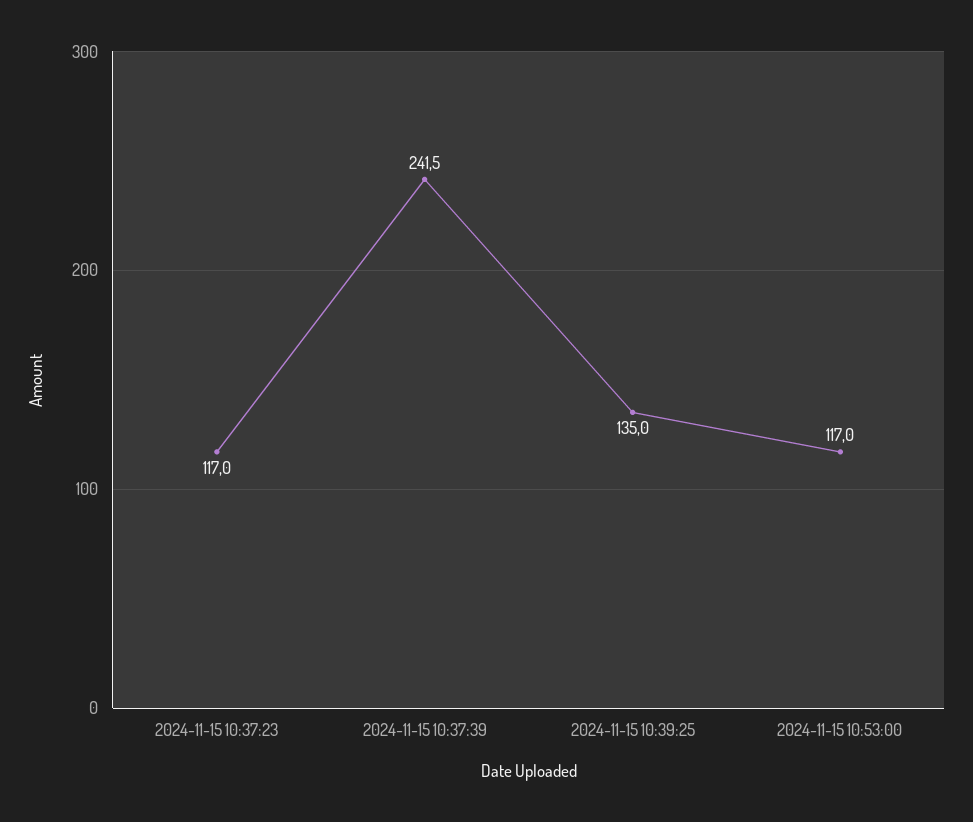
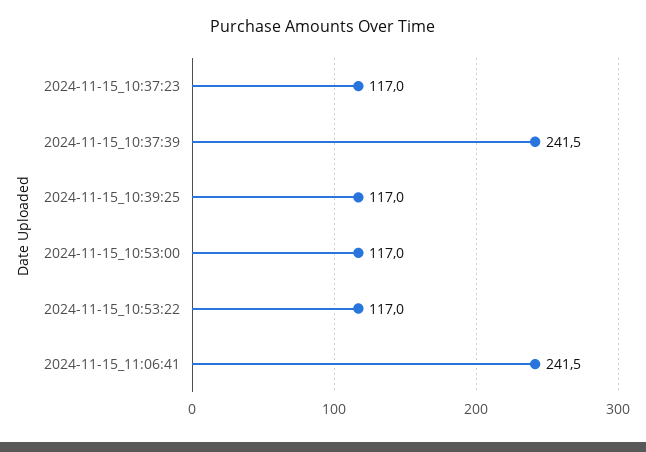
2024-11-15 10:39:25: 135 -> 117
2024-11-15_10:53:22: none -> 117
2024-11-15_11:06:41: none -> 241.5

